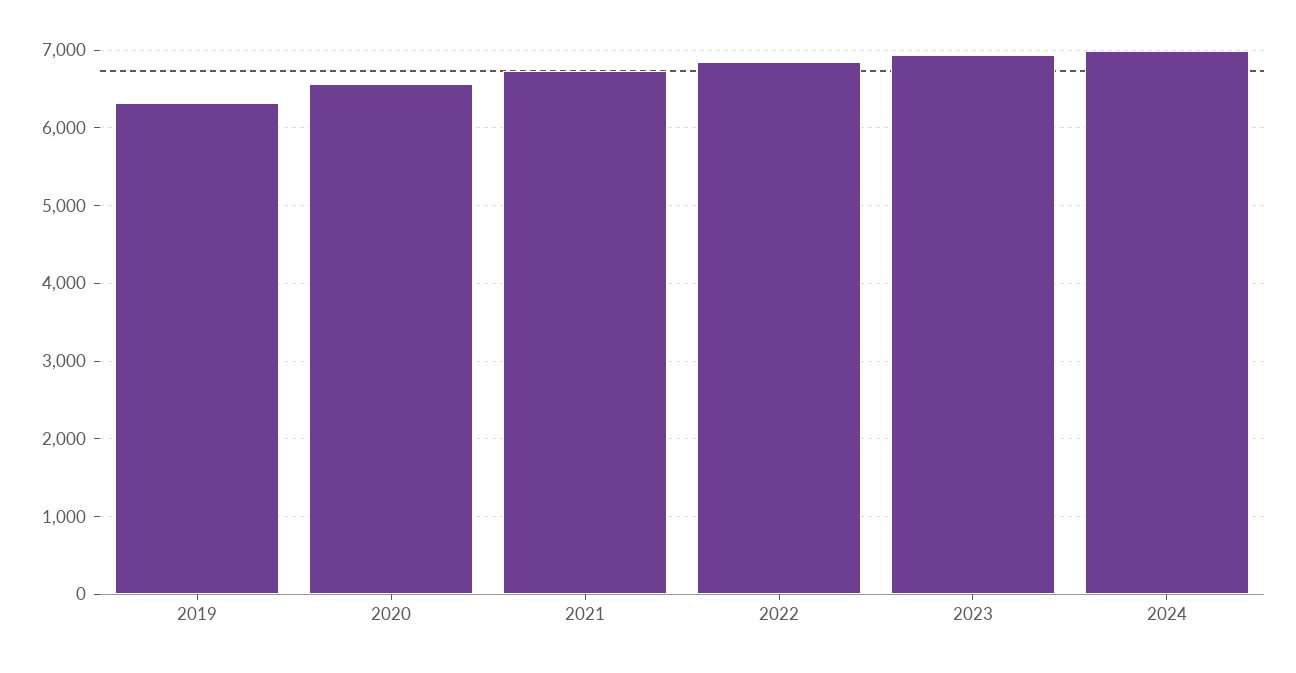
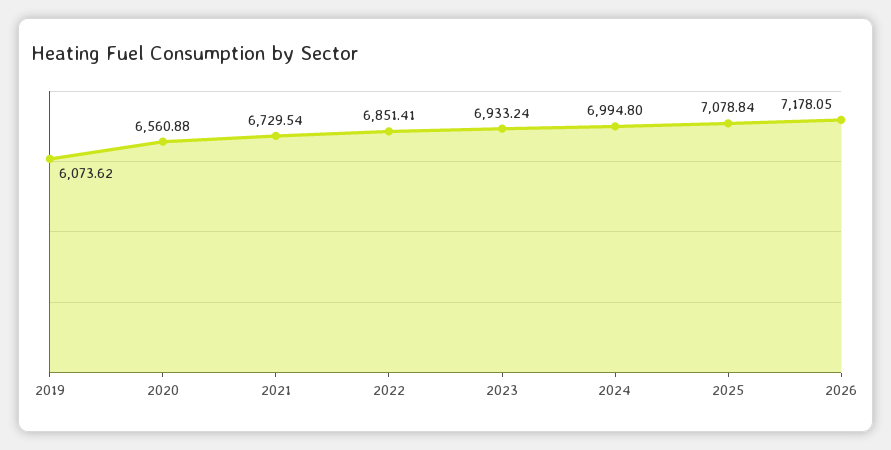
2019: 6300 -> 6073.62
2025: none -> 7078.84
2026: none -> 7178.05

